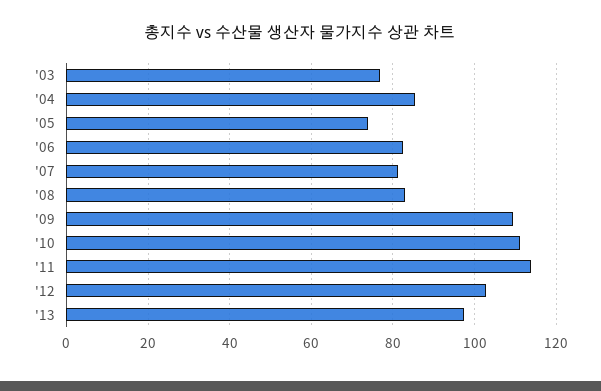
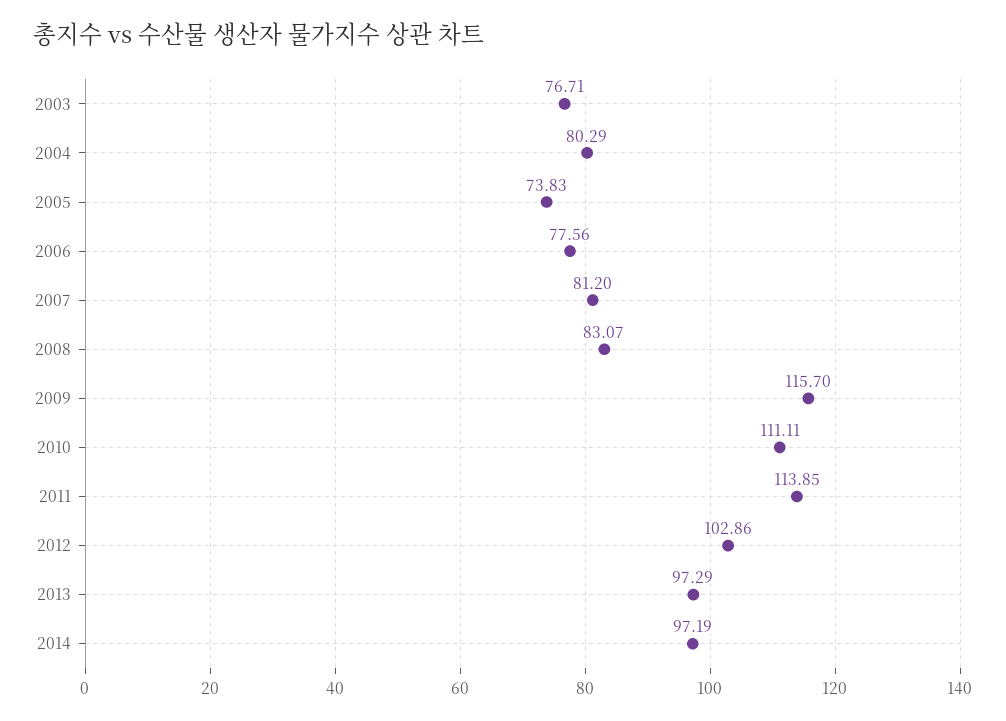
'04: 86 -> 80.29
'06: 82 -> 77.56
'09: 110 -> 115.7
2014: none -> 97.19

